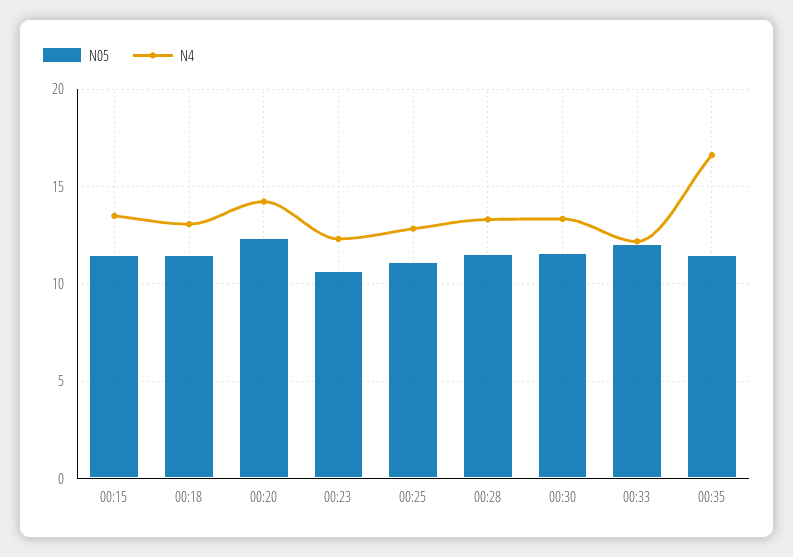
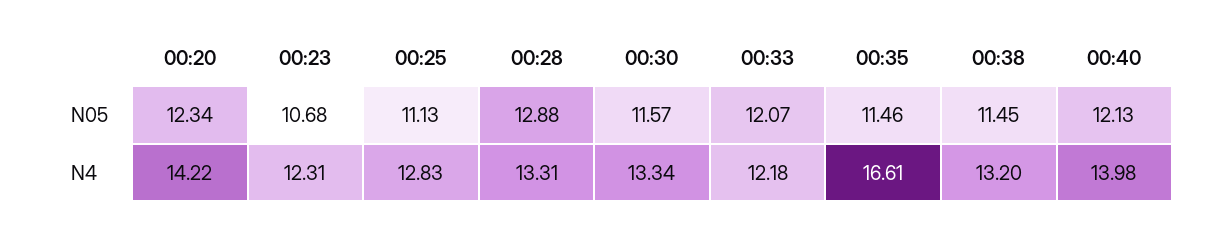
N05, 00:15: 11.5 -> none
N4, 00:15: 13.5 -> none
N05, 00:18: 11.5 -> none
N4, 00:18: 13 -> none
N05, 00:28: 11.5 -> 12.88
N05, 00:38: none -> 11.45
N05, 00:40: none -> 12.13
N4, 00:38: none -> 13.2
N4, 00:40: none -> 13.98

